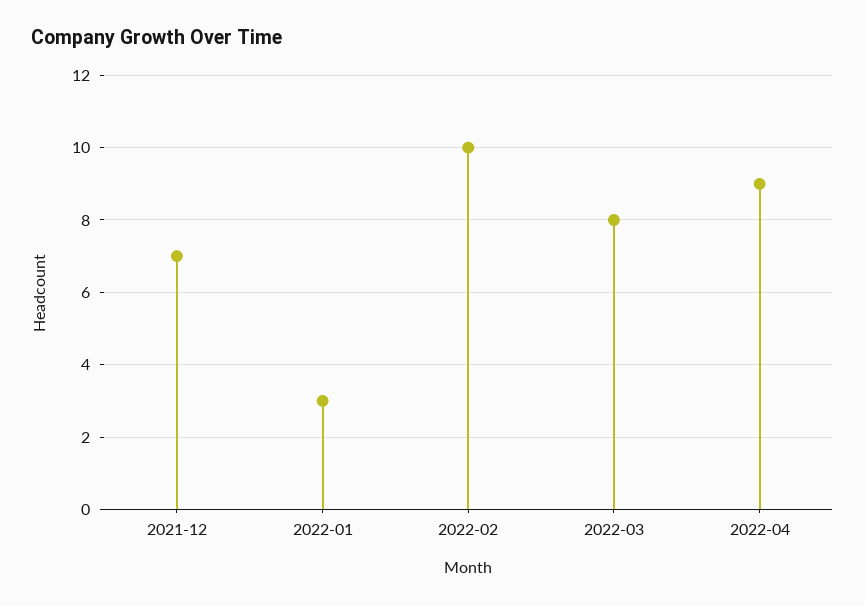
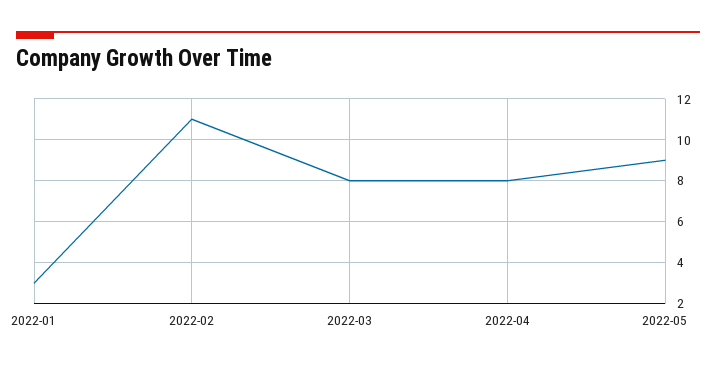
2021-12: 7 -> none
2022-02: 10 -> 11
2022-04: 9 -> 8
2022-05: none -> 9

